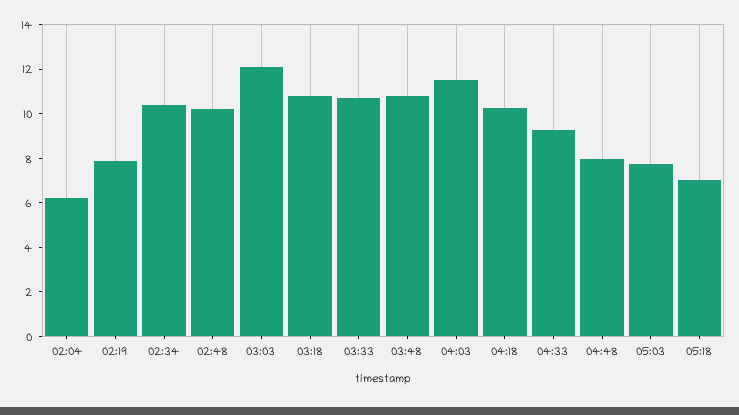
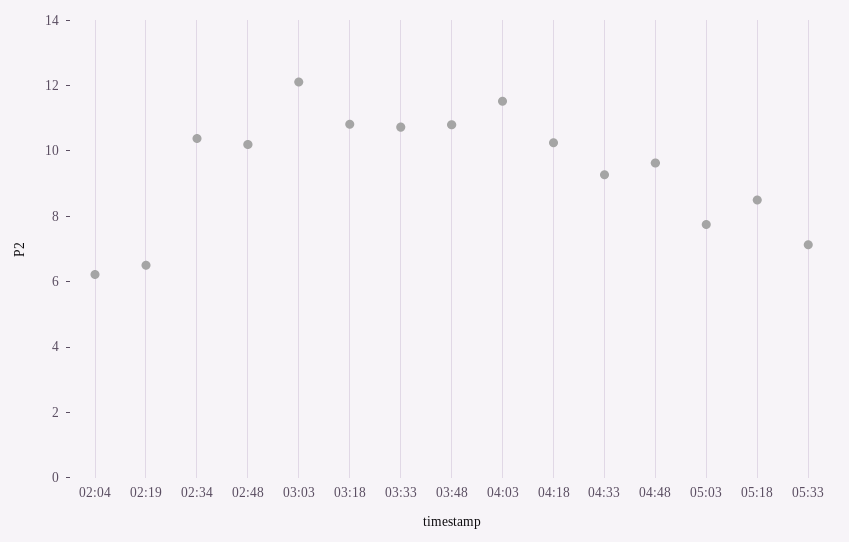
02:19: 8 -> 6.5
04:48: 8 -> 9.5
05:18: 7 -> 8.5
05:33: none -> 7

